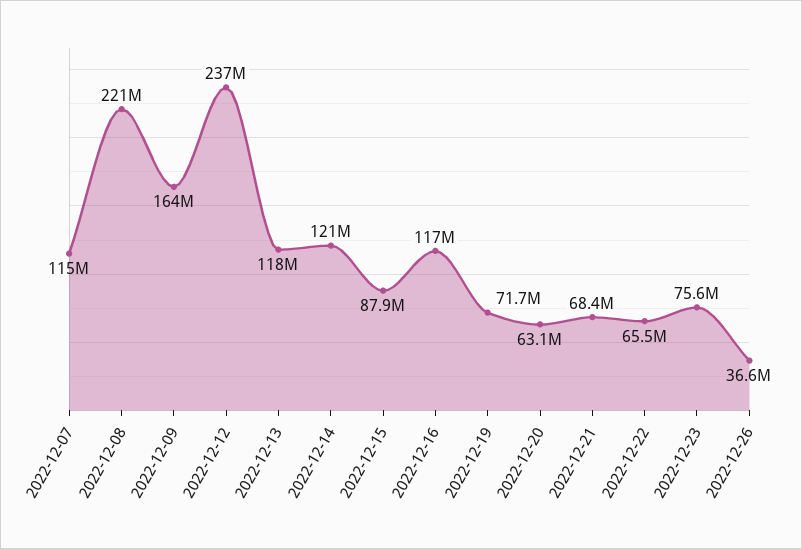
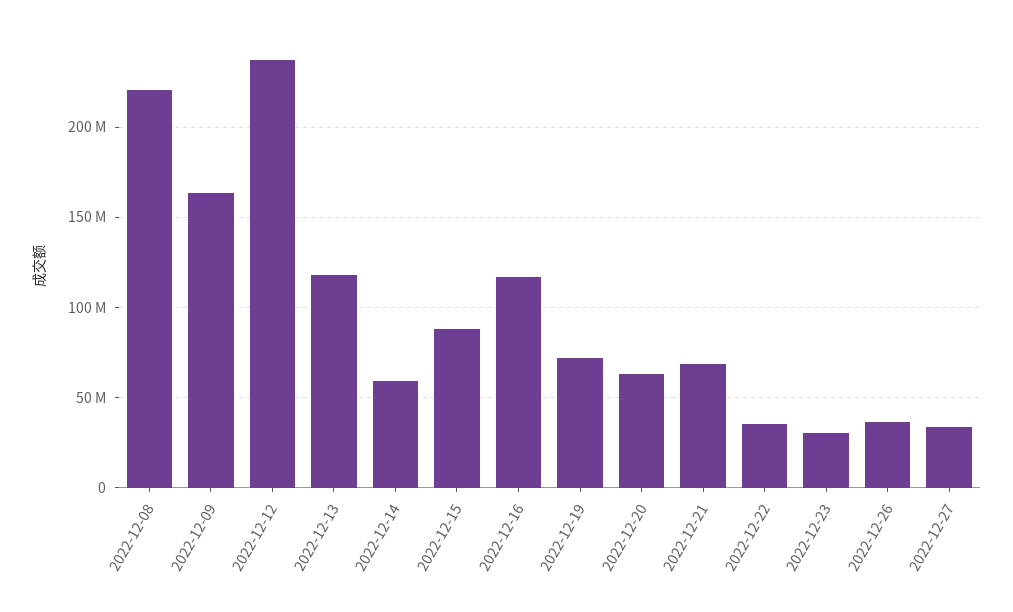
2022-12-07: 115000000 -> none
2022-12-14: 121000000 -> 60000000
2022-12-22: 65500000 -> 35000000
2022-12-23: 75600000 -> 30000000
2022-12-27: none -> 35000000

